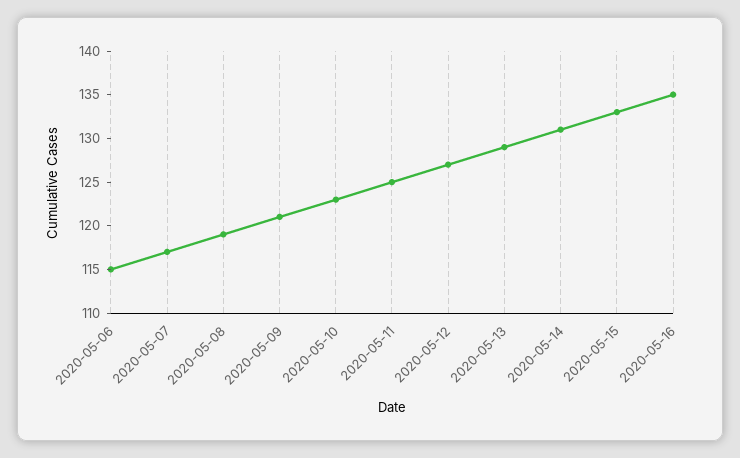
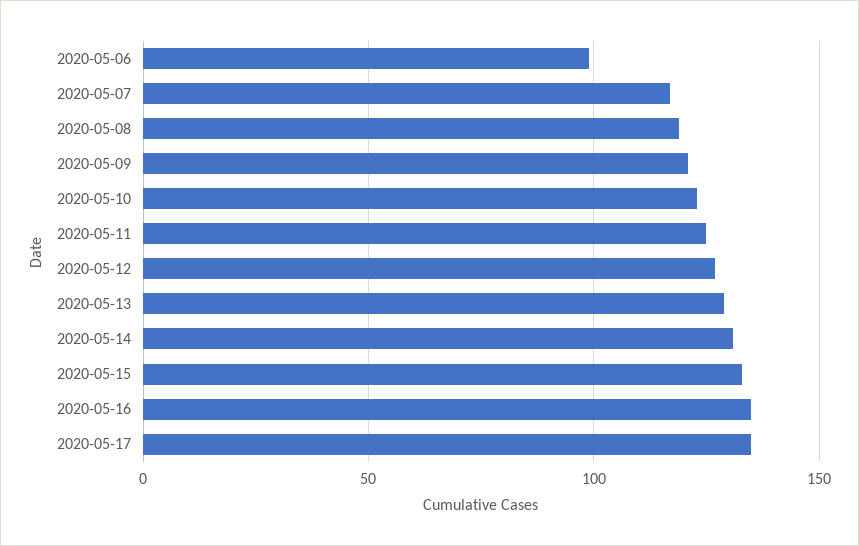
2020-05-06: 115 -> 100
2020-05-17: none -> 135

